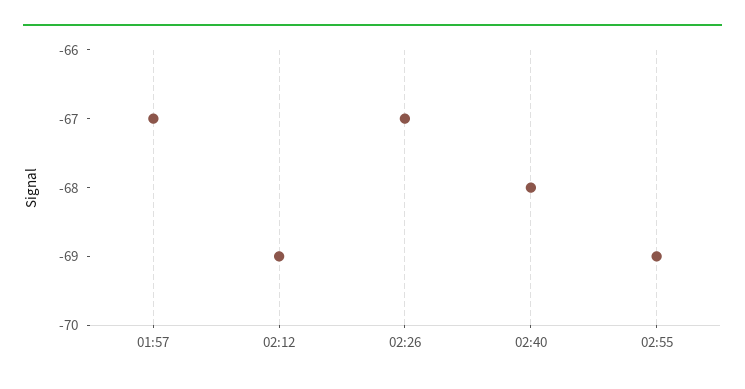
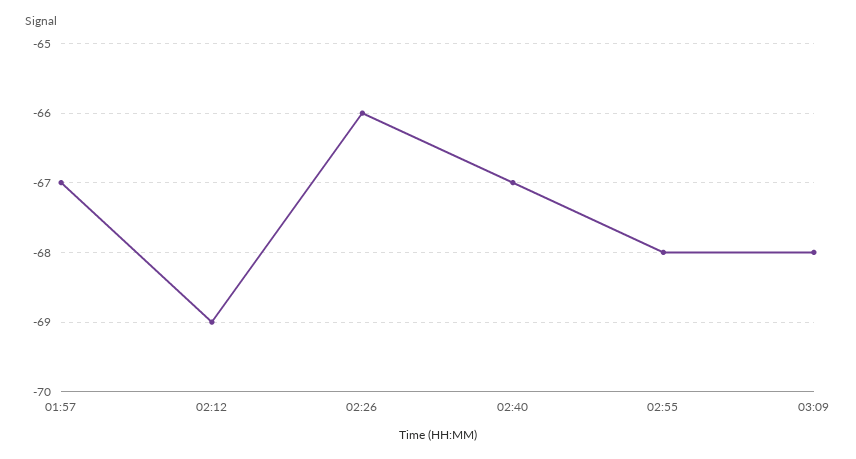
02:26: -67 -> -66
02:40: -68 -> -67
02:55: -69 -> -68
03:09: none -> -68

